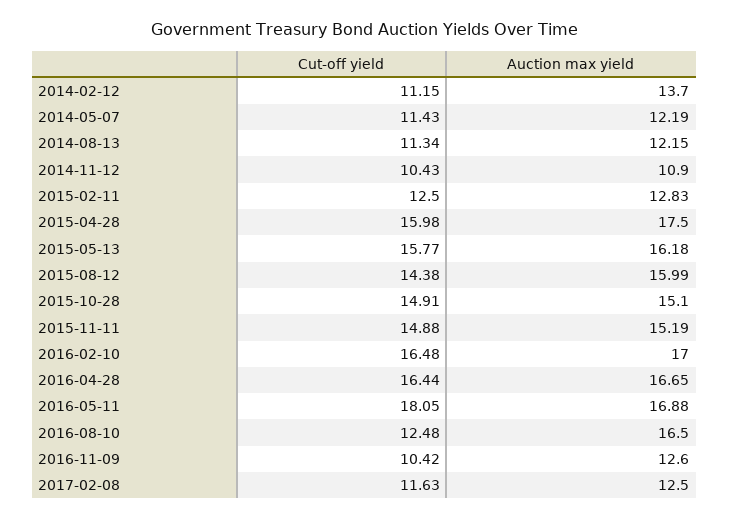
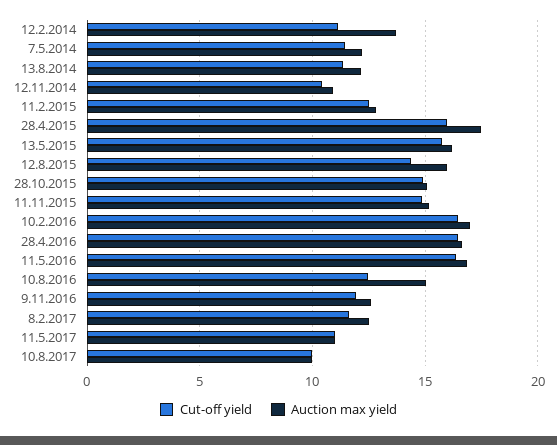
Cut-off yield, 2016-05-11: 18.05 -> 16.5
Auction max yield, 2016-08-10: 16.5 -> 15
Cut-off yield, 2016-11-09: 10.42 -> 12
Cut-off yield, 11.5.2017: none -> 11
Auction max yield, 11.5.2017: none -> 11
Cut-off yield, 10.8.2017: none -> 10
Auction max yield, 10.8.2017: none -> 10

